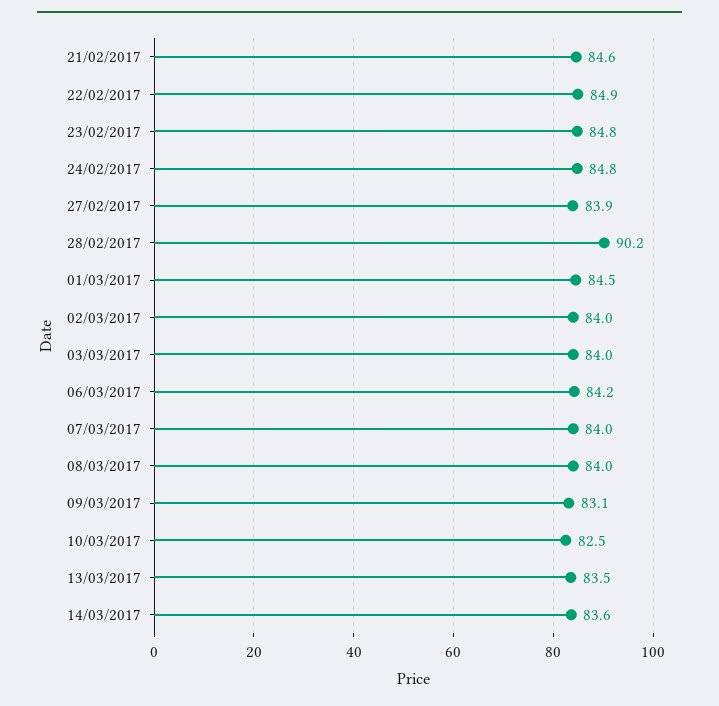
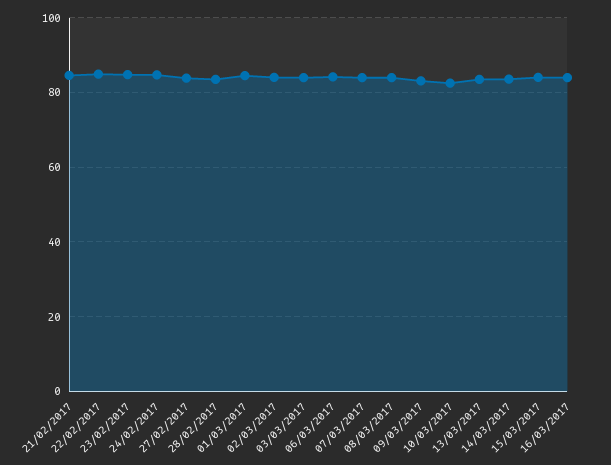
28/02/2017: 90.2 -> 84
15/03/2017: none -> 84
16/03/2017: none -> 84

